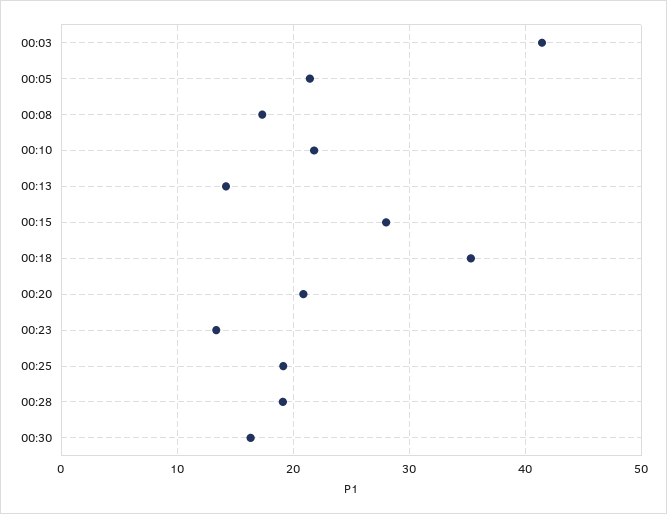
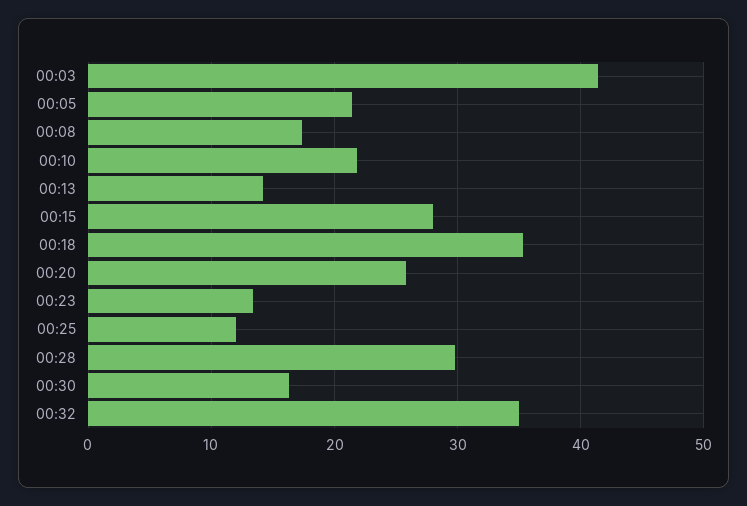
00:20: 21 -> 26
00:25: 19 -> 12
00:28: 19 -> 30
00:32: none -> 35

